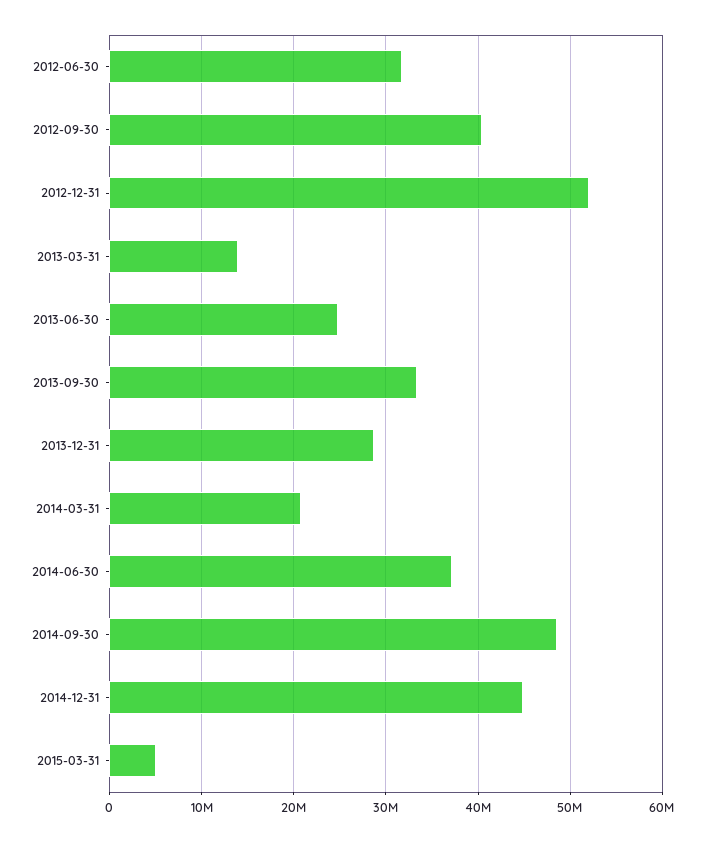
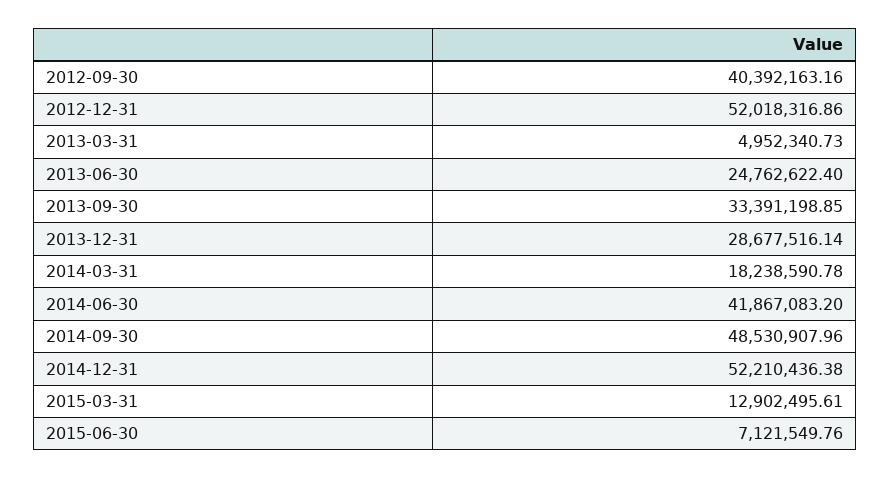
2012-06-30: 32000000 -> none
2013-03-31: 14000000 -> 4952340.73
2014-03-31: 21000000 -> 18238590.78
2014-06-30: 37000000 -> 41867083.2
2014-12-31: 45000000 -> 52210436.38
2015-03-31: 5000000 -> 12902495.61
2015-06-30: none -> 7121549.76

